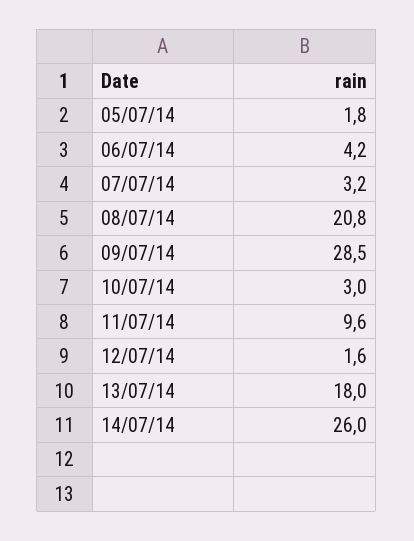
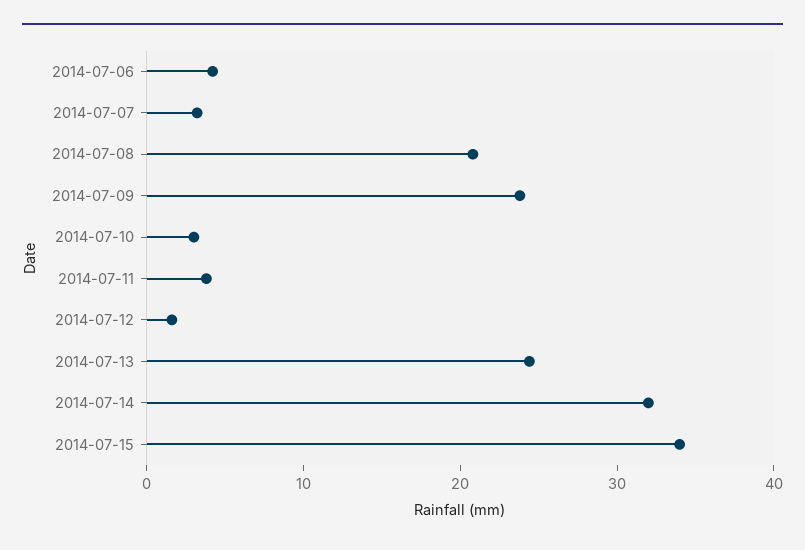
05/07/14: 1.8 -> none
09/07/14: 28.5 -> 24
11/07/14: 9.6 -> 4
13/07/14: 18 -> 24
14/07/14: 26 -> 32
2014-07-15: none -> 34

